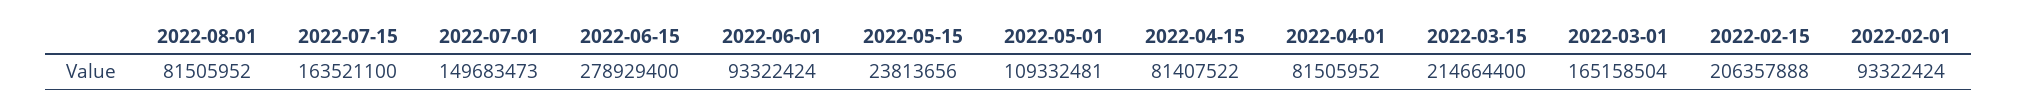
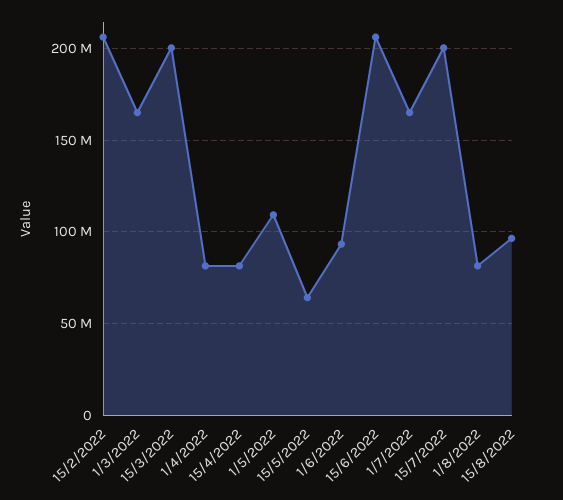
2022-07-15: 163521100 -> 200000000
2022-07-01: 149683473 -> 165000000
2022-06-15: 278929400 -> 205000000
2022-05-15: 23813656 -> 65000000
2022-03-15: 214664400 -> 200000000
2022-02-01: 93322424 -> none
15/8/2022: none -> 95000000

